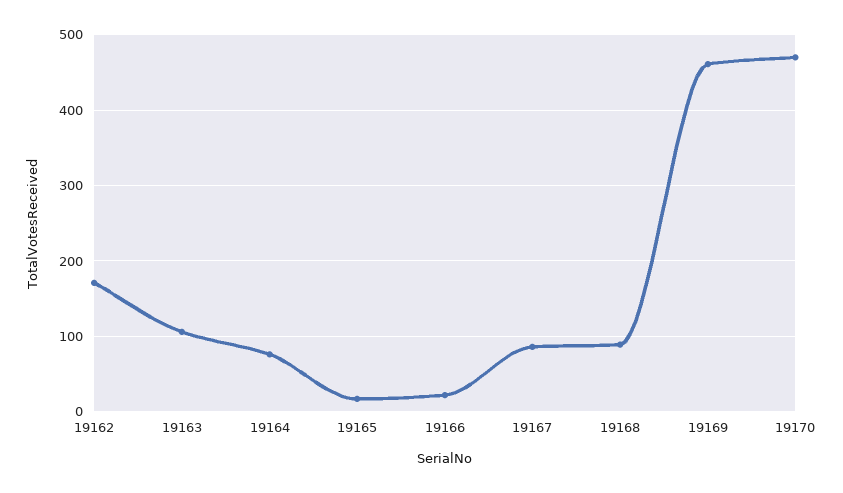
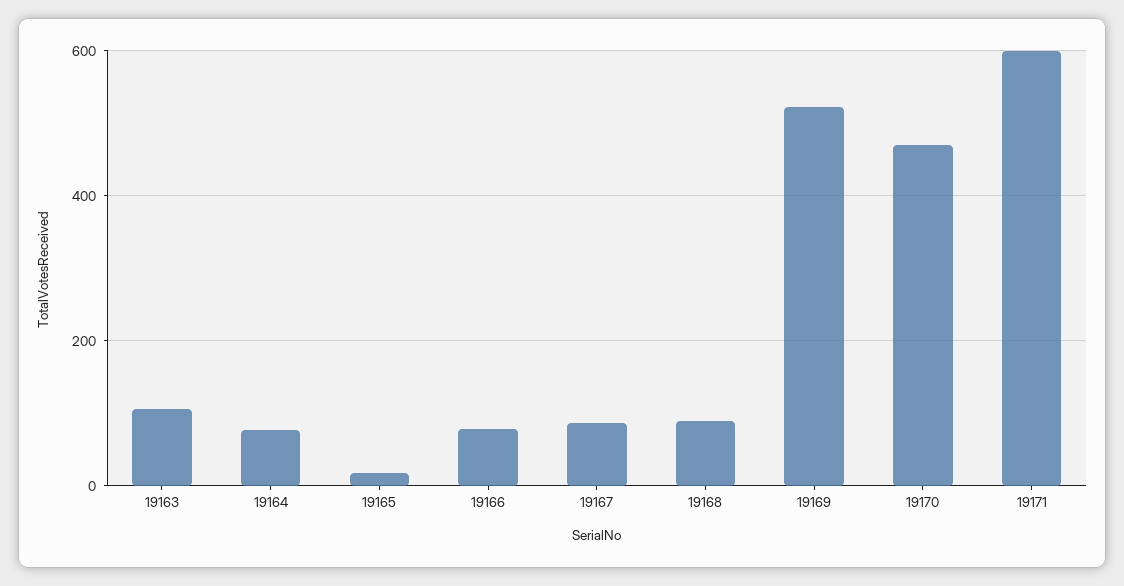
19162: 170 -> none
19166: 20 -> 80
19169: 460 -> 520
19171: none -> 600

